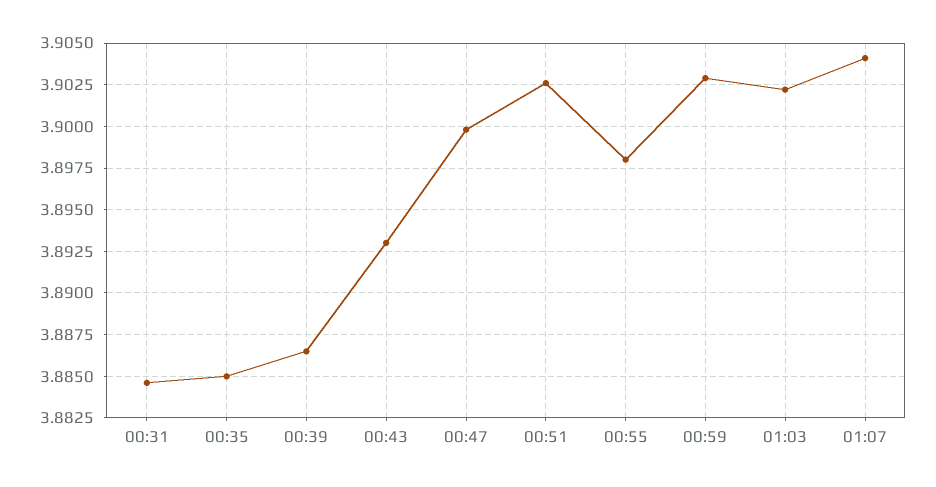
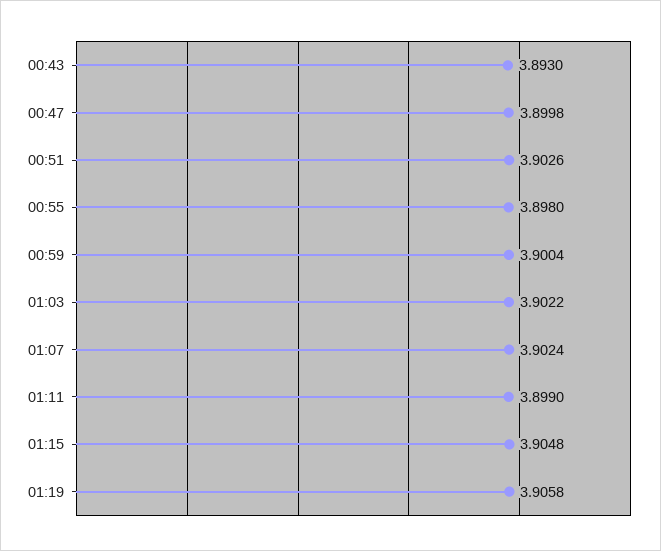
00:31: 3.8845 -> none
00:35: 3.885 -> none
00:39: 3.8865 -> none
00:59: 3.903 -> 3.9004
01:07: 3.904 -> 3.9024
01:11: none -> 3.899
01:15: none -> 3.9048
01:19: none -> 3.9058

